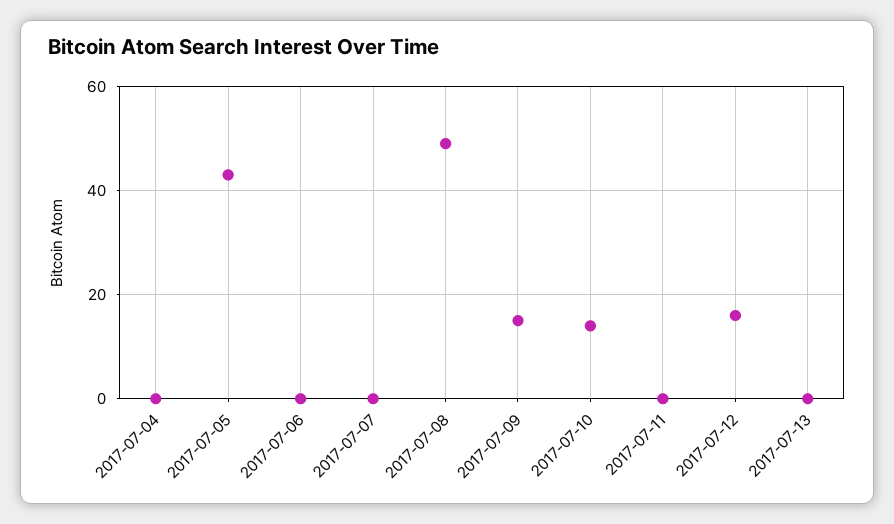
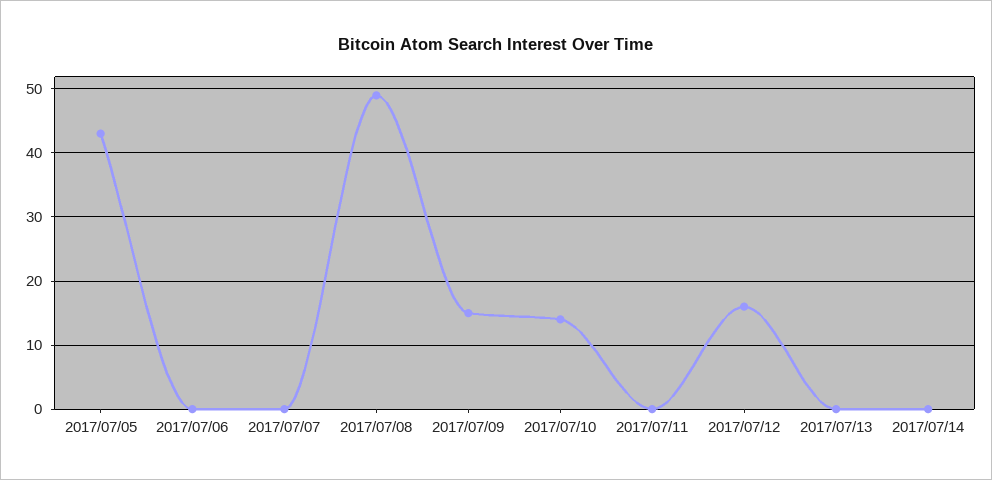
2017-07-04: 0 -> none
2017/07/14: none -> 0

